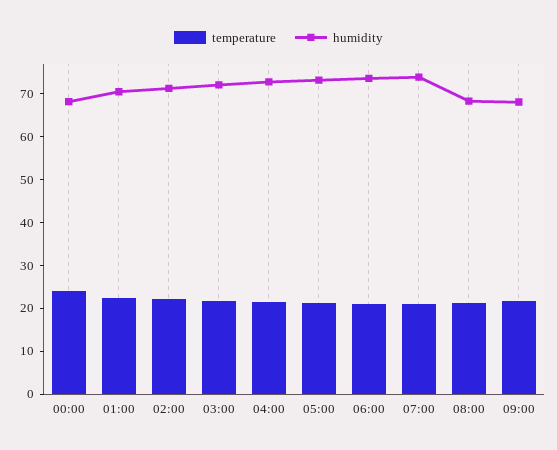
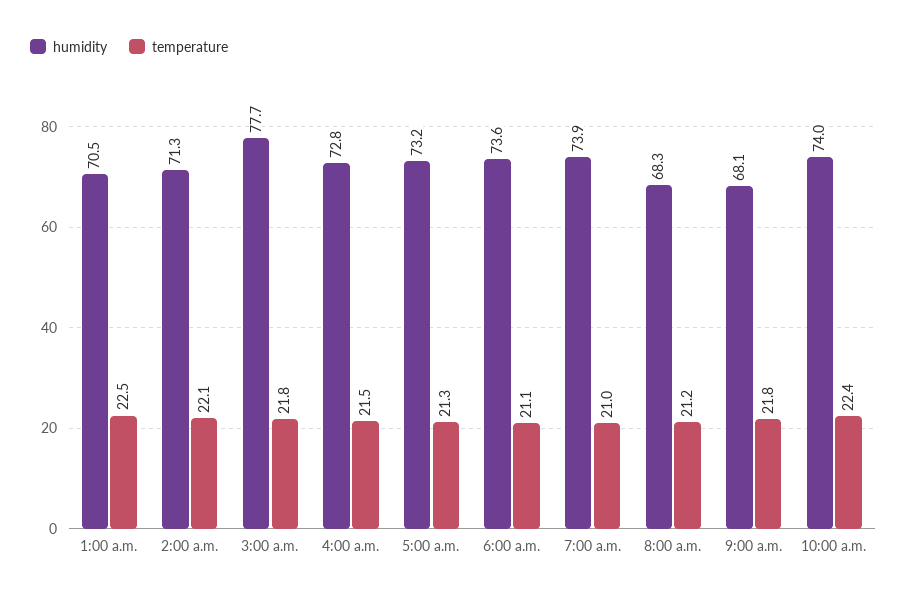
temperature, 00:00: 24 -> none
humidity, 00:00: 68 -> none
humidity, 03:00: 72 -> 77.7
humidity, 10:00 a.m.: none -> 74
temperature, 10:00 a.m.: none -> 22.4

